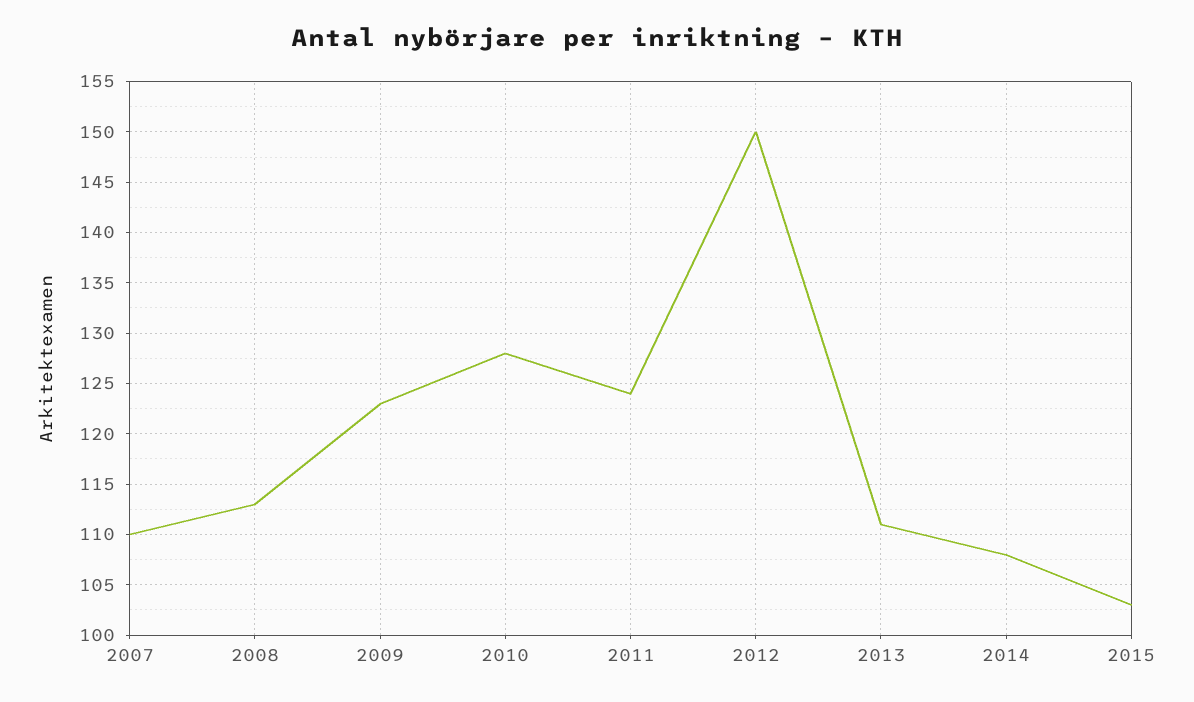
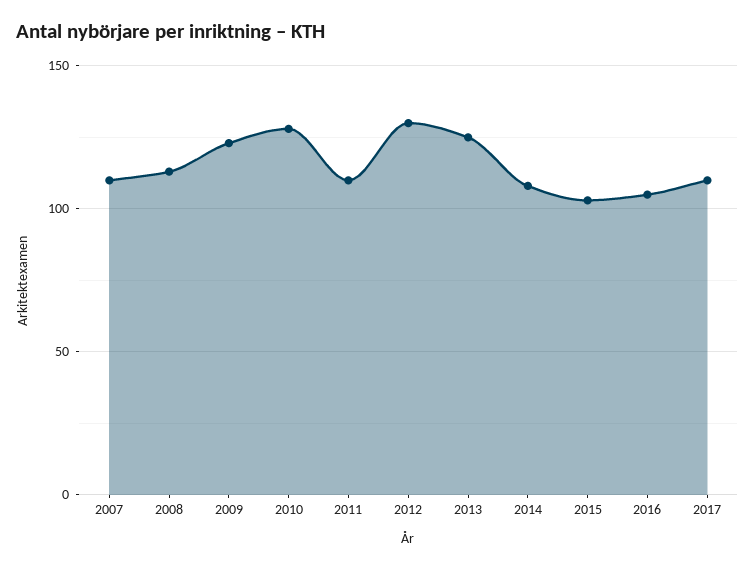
2011: 124 -> 110
2012: 150 -> 130
2013: 111 -> 125
2016: none -> 105
2017: none -> 110

